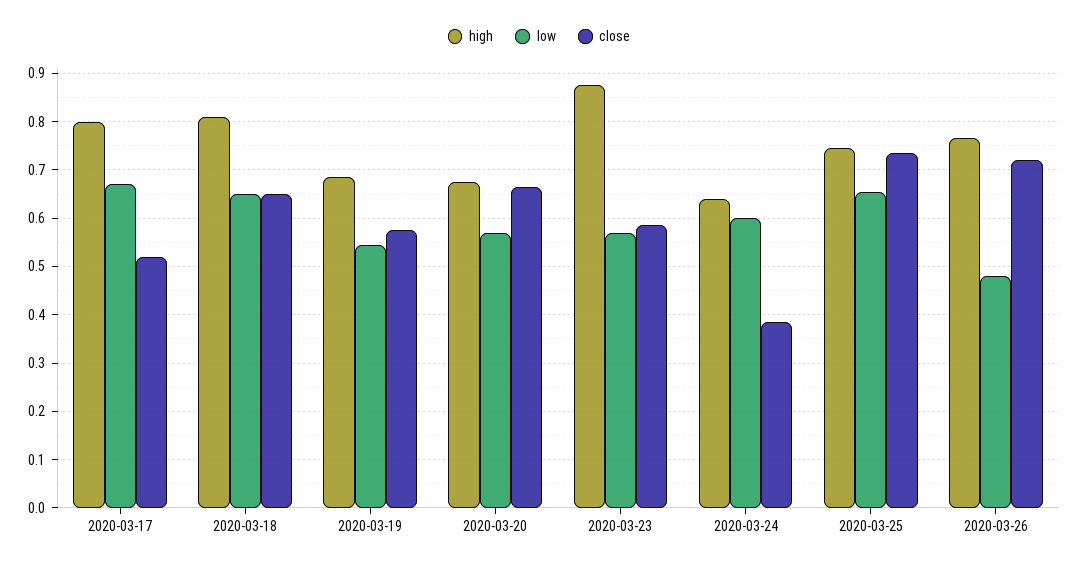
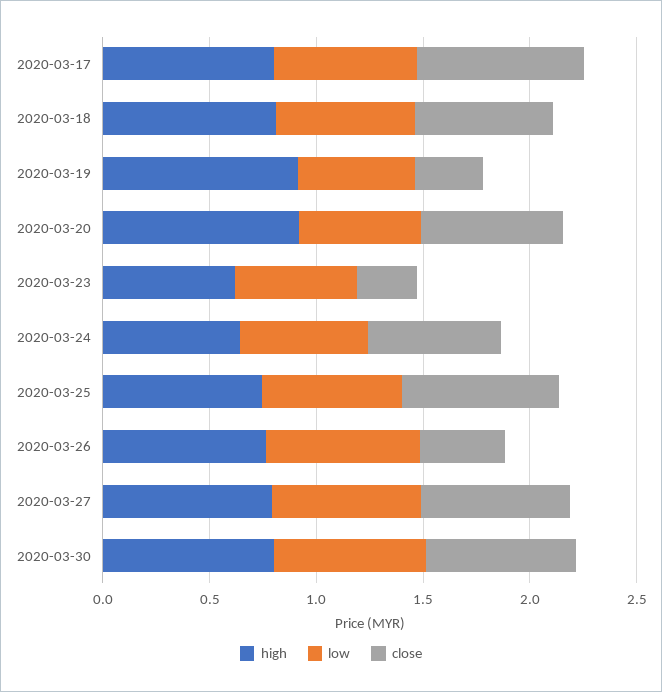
close, 2020-03-17: 0.52 -> 0.8
high, 2020-03-19: 0.68 -> 0.9
close, 2020-03-19: 0.58 -> 0.3
high, 2020-03-20: 0.68 -> 0.9
high, 2020-03-23: 0.88 -> 0.6
close, 2020-03-23: 0.58 -> 0.3
close, 2020-03-24: 0.38 -> 0.6
low, 2020-03-26: 0.48 -> 0.7
close, 2020-03-26: 0.72 -> 0.4
high, 2020-03-27: none -> 0.8
low, 2020-03-27: none -> 0.7
close, 2020-03-27: none -> 0.7
high, 2020-03-30: none -> 0.8
low, 2020-03-30: none -> 0.7
close, 2020-03-30: none -> 0.7

